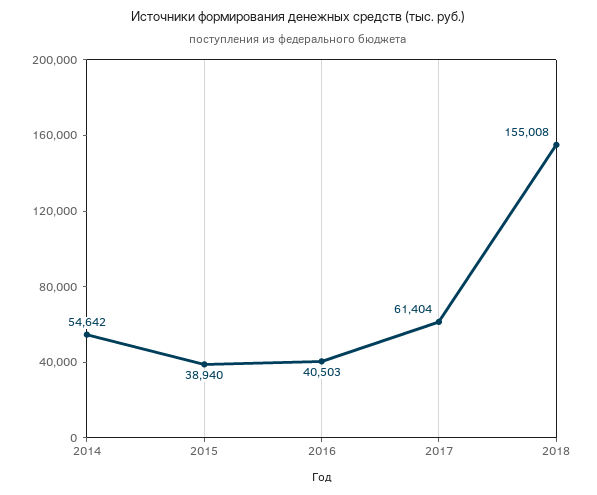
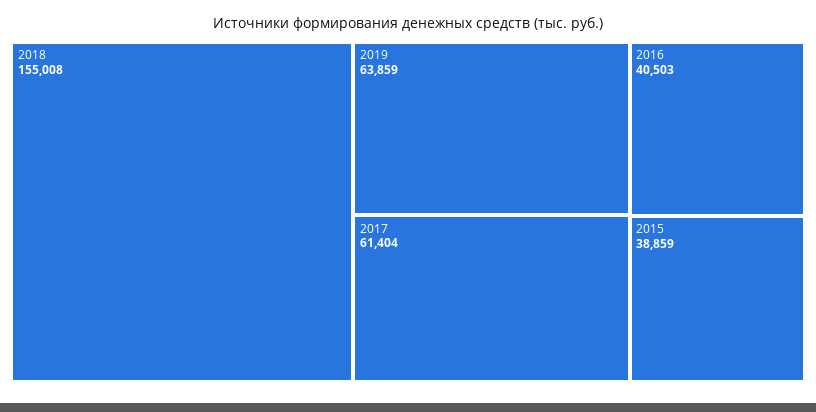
2014: 54642 -> none
2015: 38940 -> 38859
2019: none -> 63859

